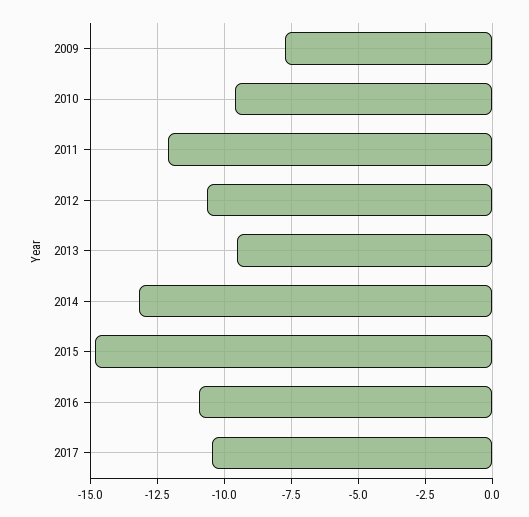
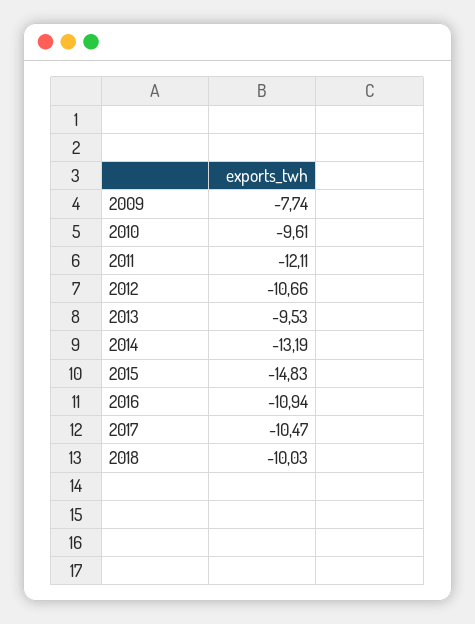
2018: none -> -10.03

